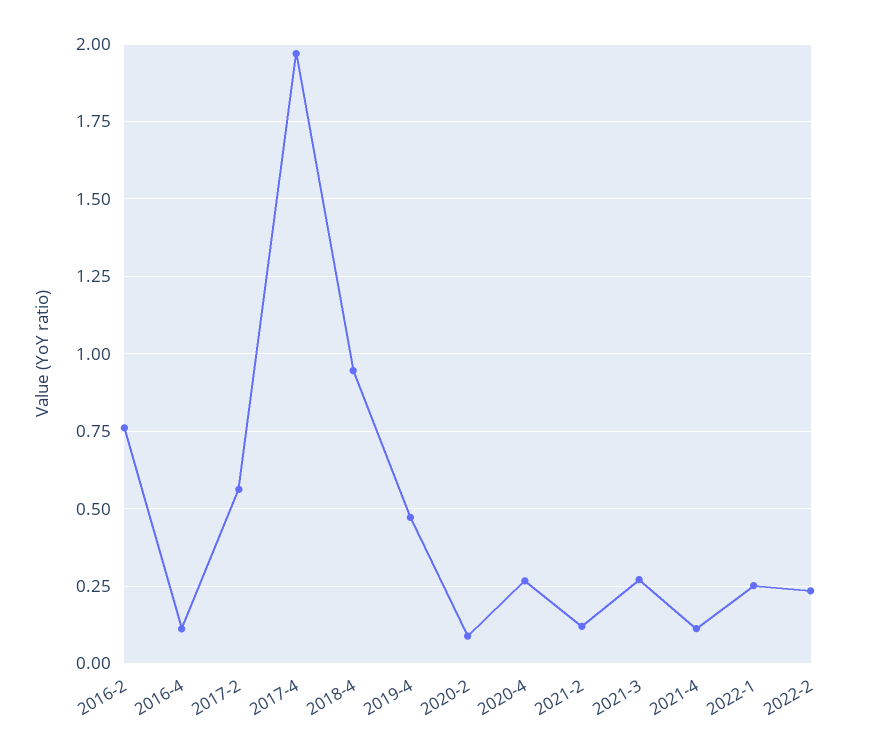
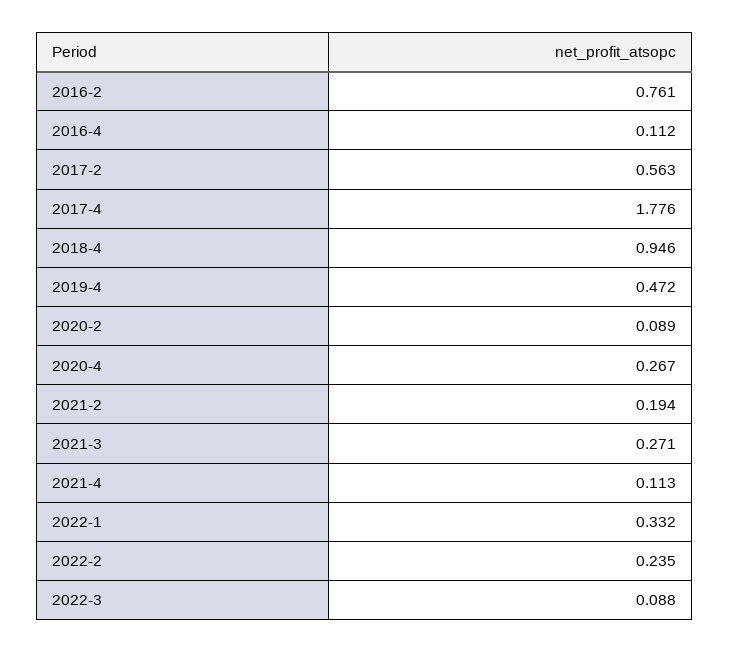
2017-4: 1.975 -> 1.776
2021-2: 0.125 -> 0.194
2022-1: 0.25 -> 0.332
2022-3: none -> 0.088

